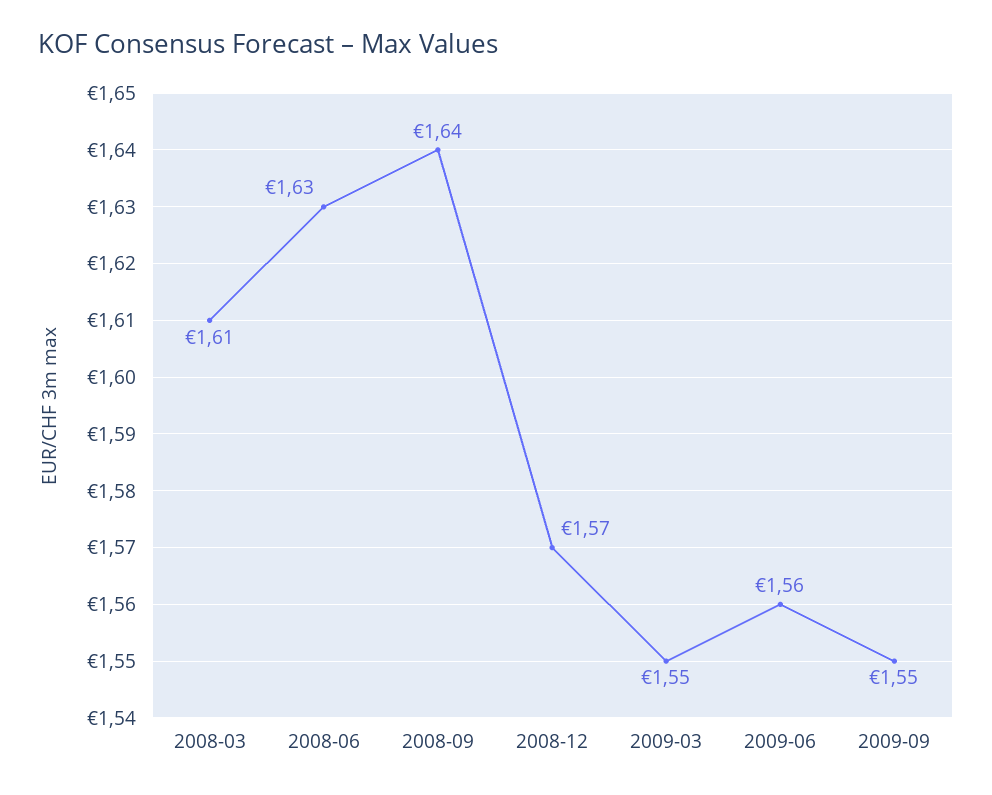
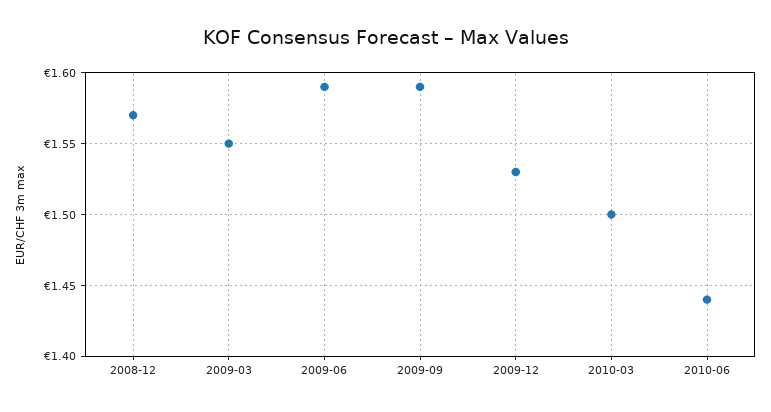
2008-03: 1.61 -> none
2008-06: 1.63 -> none
2008-09: 1.64 -> none
2009-06: 1.56 -> 1.59
2009-09: 1.55 -> 1.59
2009-12: none -> 1.53
2010-03: none -> 1.5
2010-06: none -> 1.44

